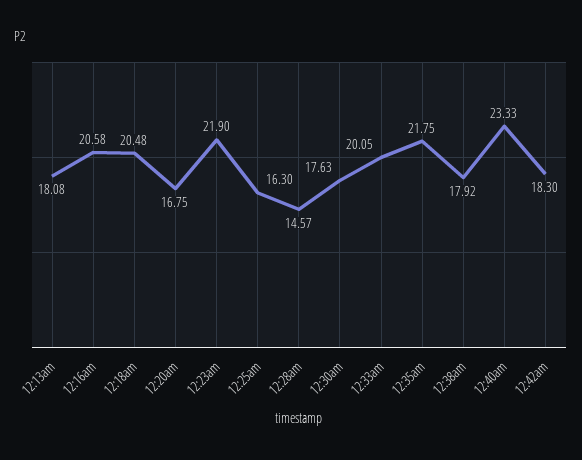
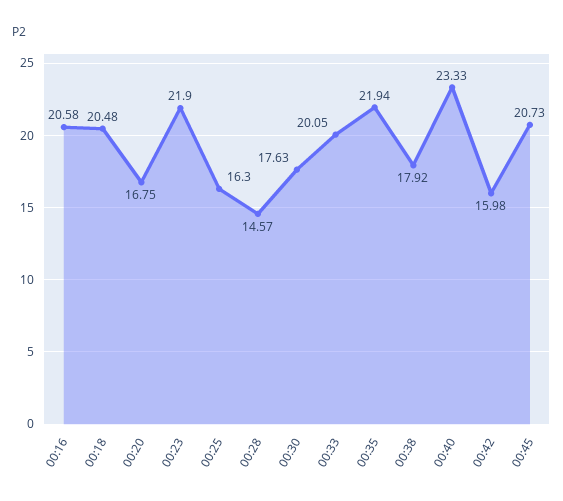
12:13am: 18.08 -> none
12:35am: 21.75 -> 21.94
12:42am: 18.3 -> 15.98
00:45: none -> 20.73

